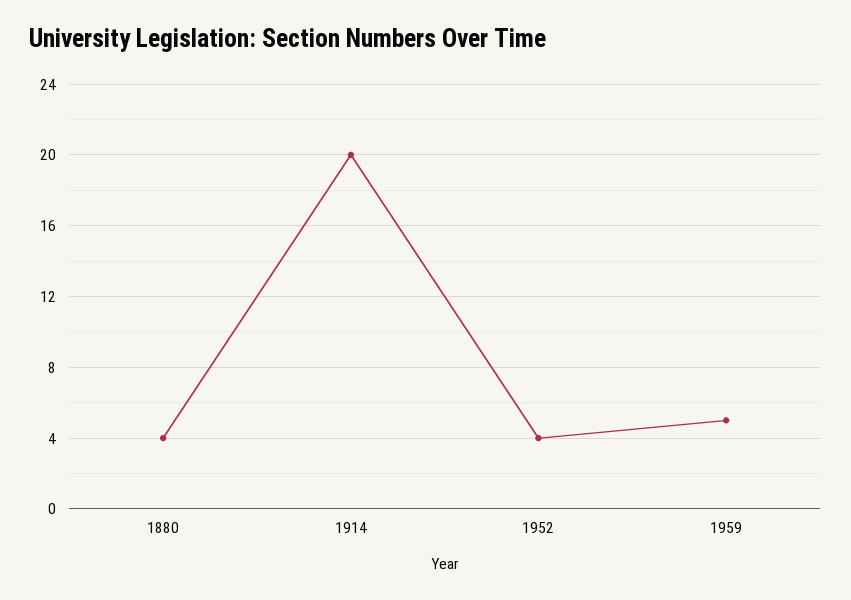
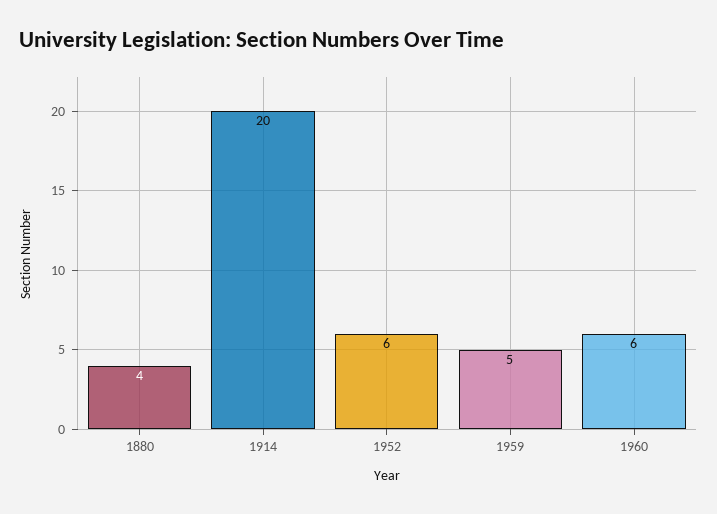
1952: 4 -> 6
1960: none -> 6

